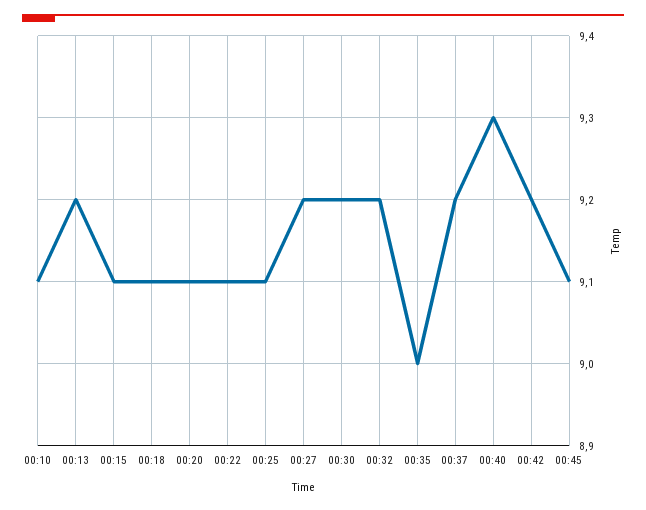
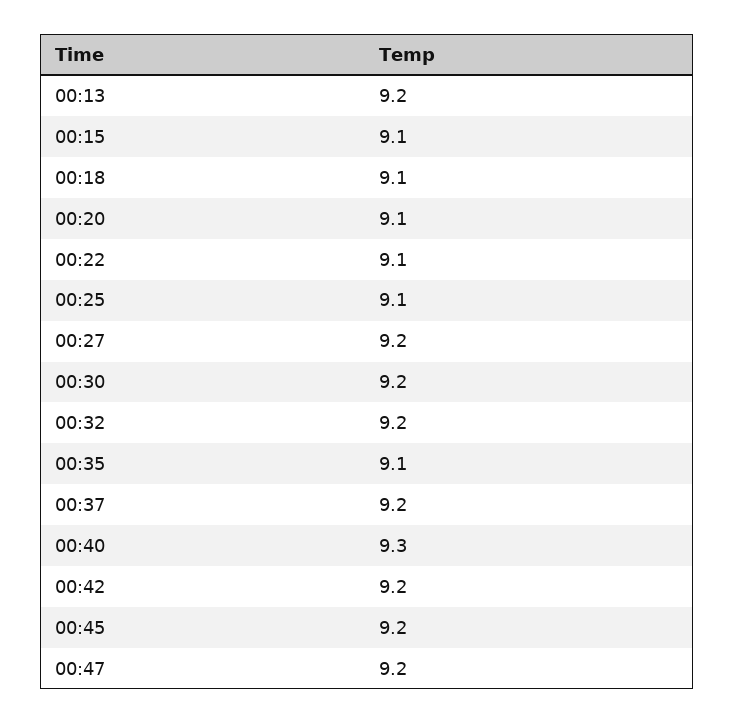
00:10: 9.1 -> none
00:35: 9 -> 9.1
00:45: 9.1 -> 9.2
00:47: none -> 9.2

